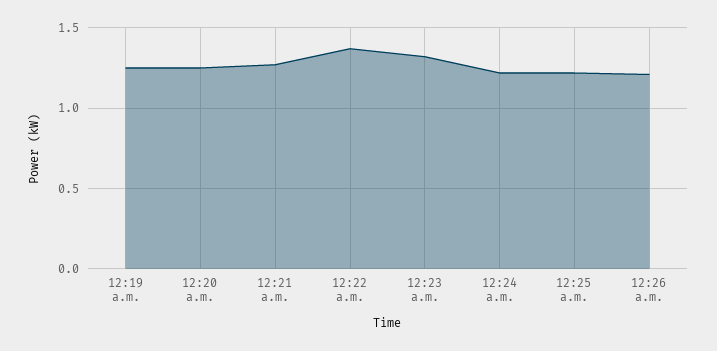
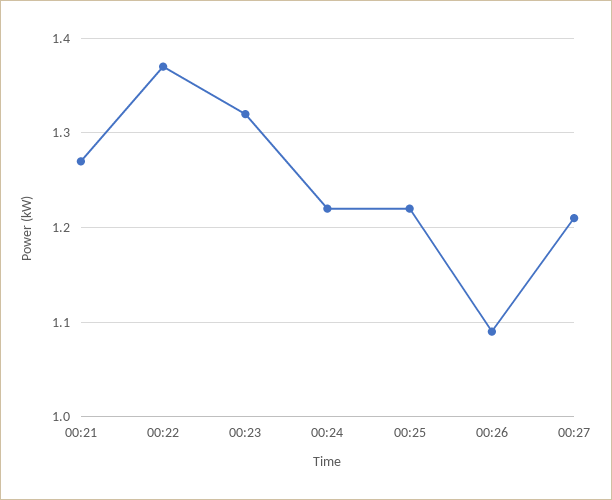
12:19 a.m.: 1.25 -> none
12:20 a.m.: 1.25 -> none
12:26 a.m.: 1.2 -> 1.09
00:27: none -> 1.21

